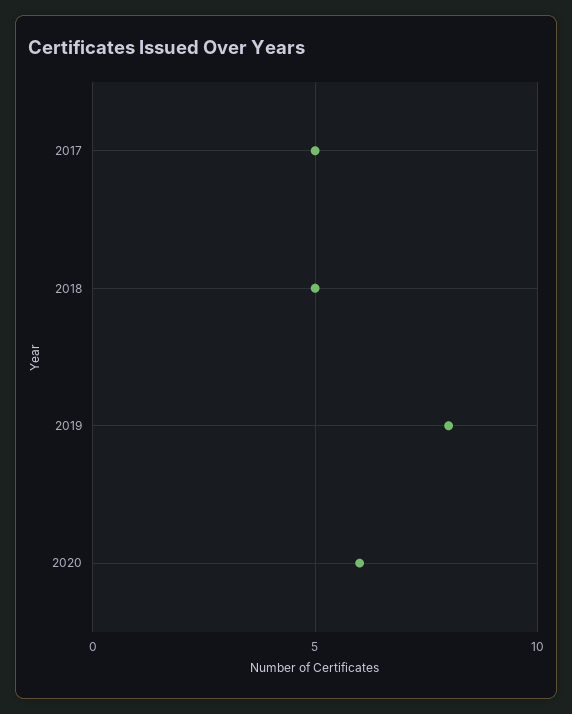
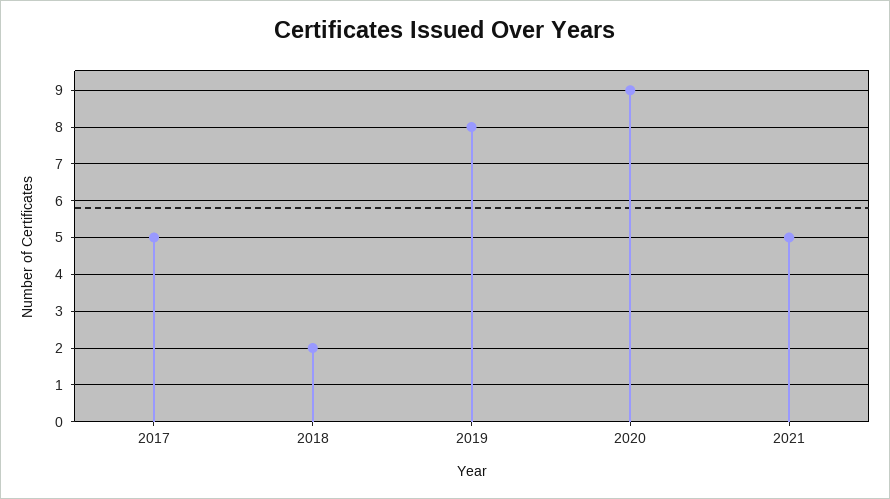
2018: 5 -> 2
2020: 6 -> 9
2021: none -> 5

